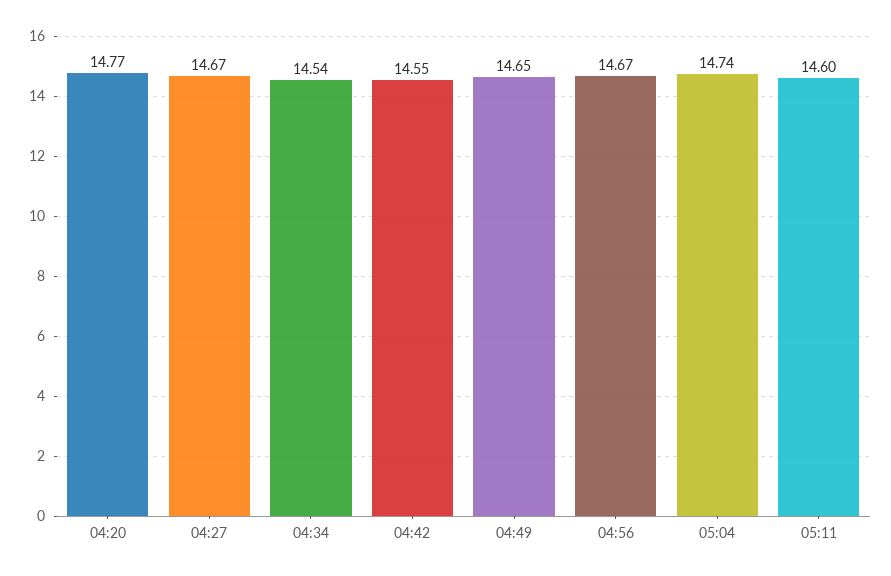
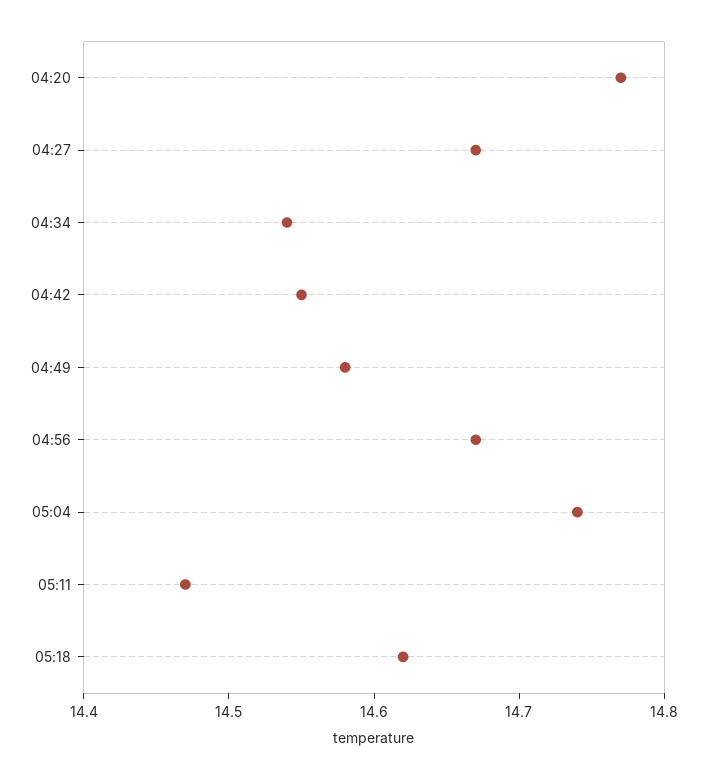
04:49: 14.65 -> 14.58
05:11: 14.6 -> 14.47
05:18: none -> 14.62

